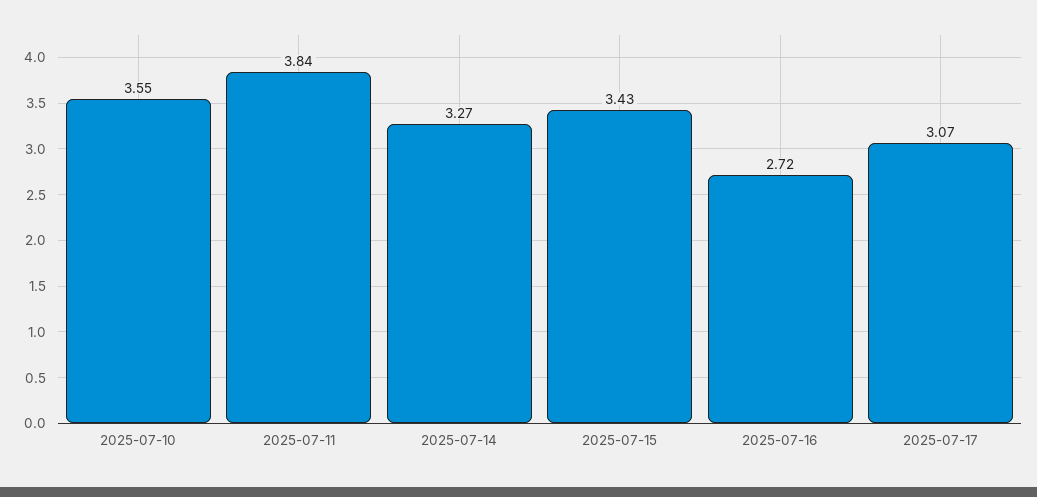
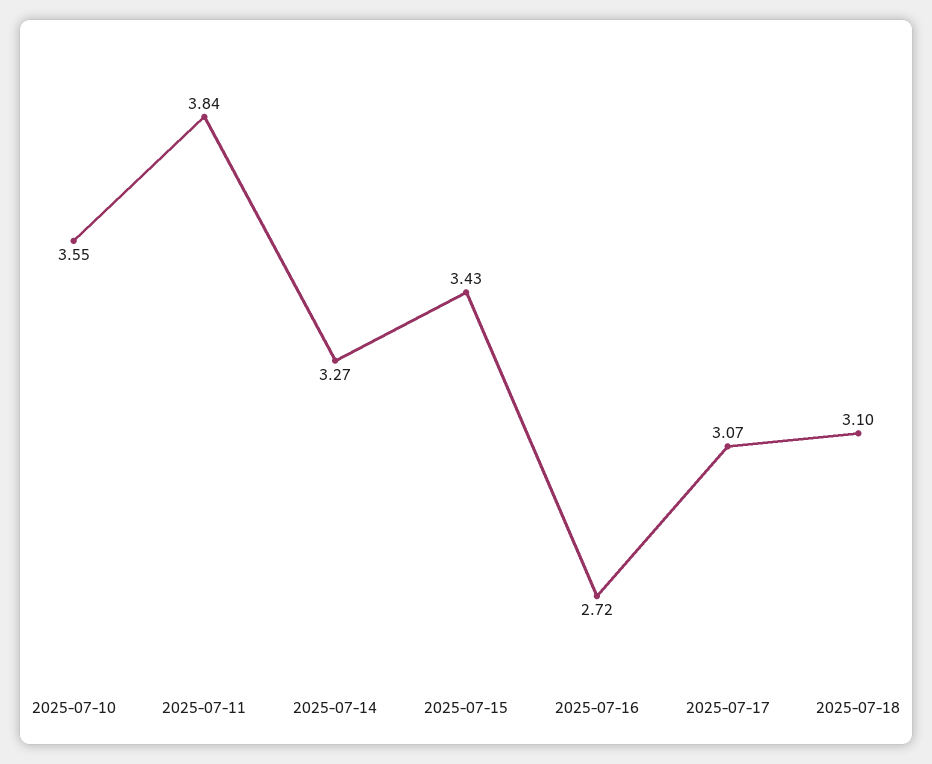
2025-07-18: none -> 3.1

